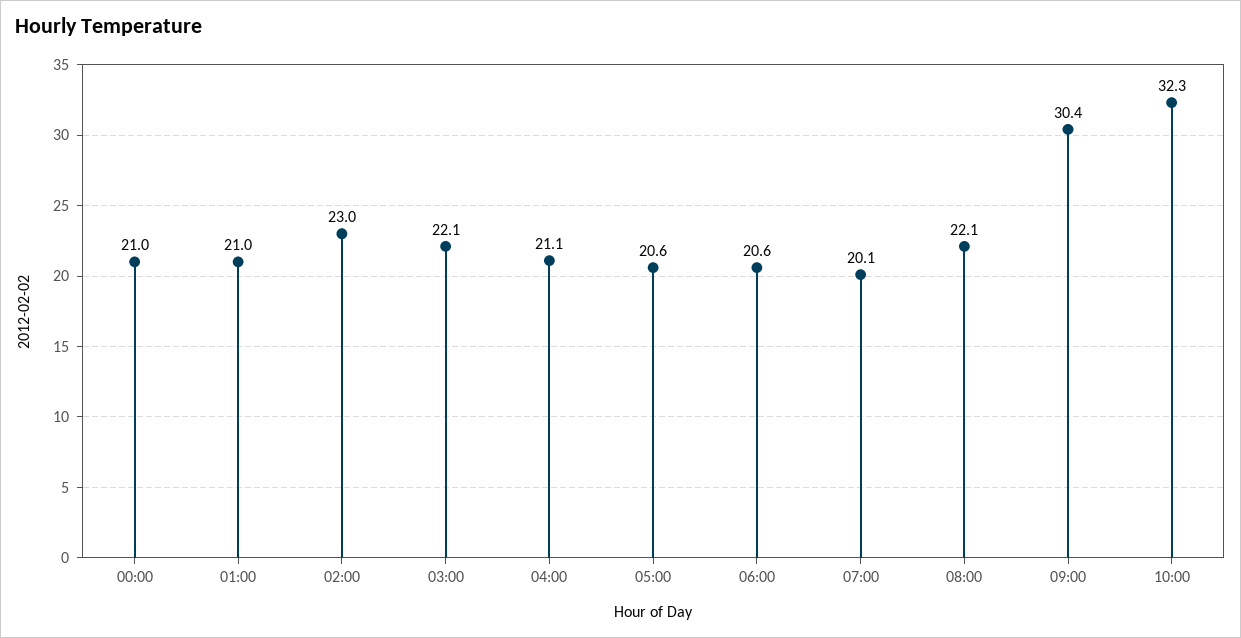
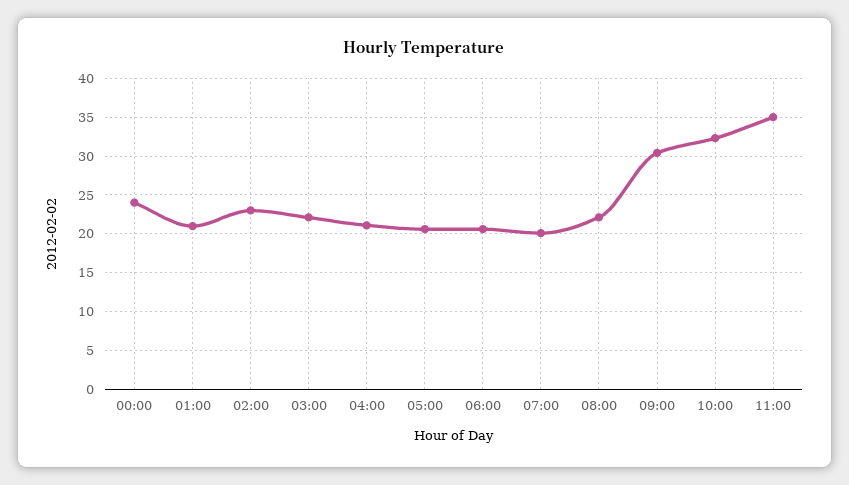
00:00: 21 -> 24
11:00: none -> 35

